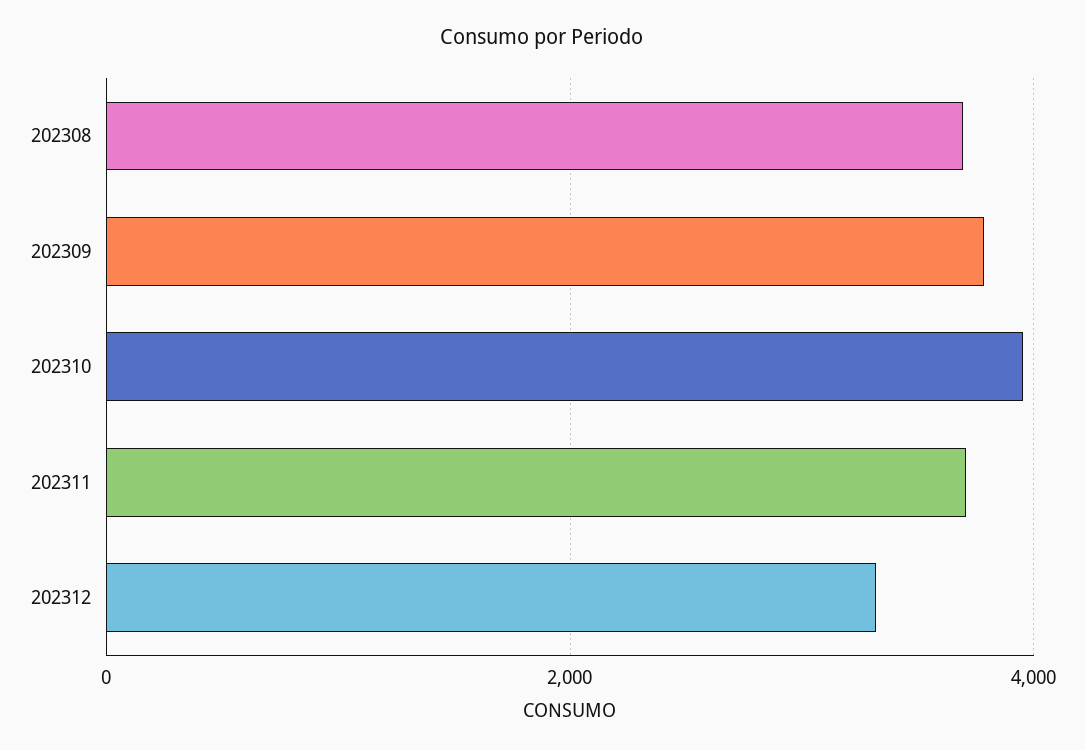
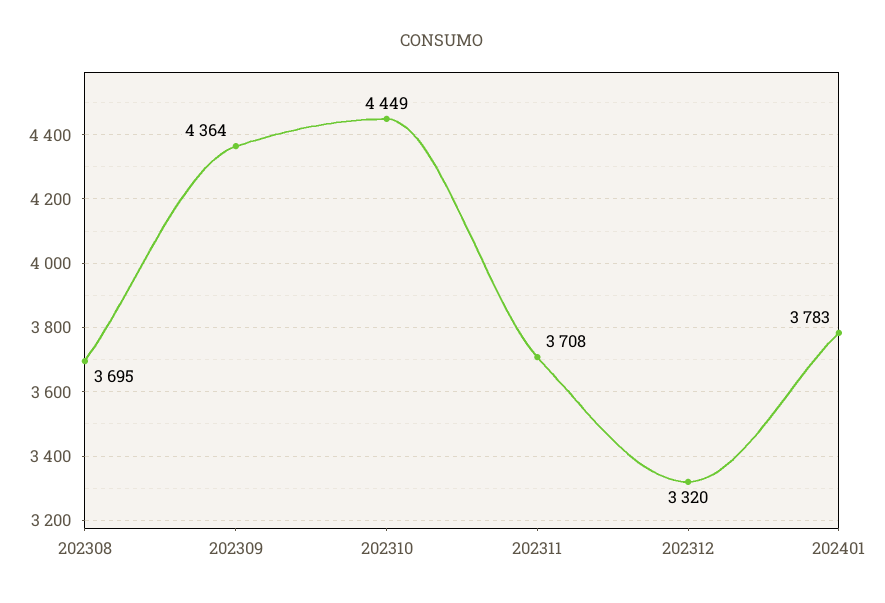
202309: 3800 -> 4364
202310: 4000 -> 4449
202401: none -> 3783

